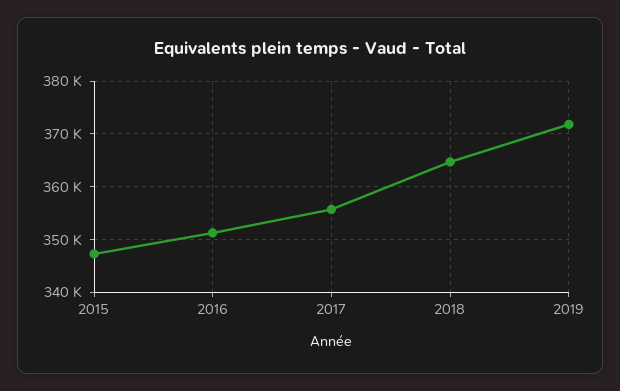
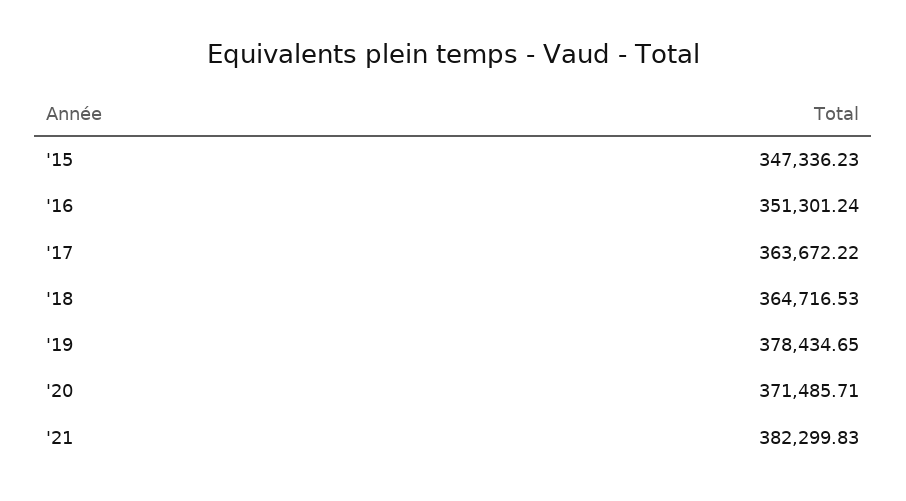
2017: 356000 -> 363672.22
2019: 372000 -> 378434.65
'20: none -> 371485.71
'21: none -> 382299.83

